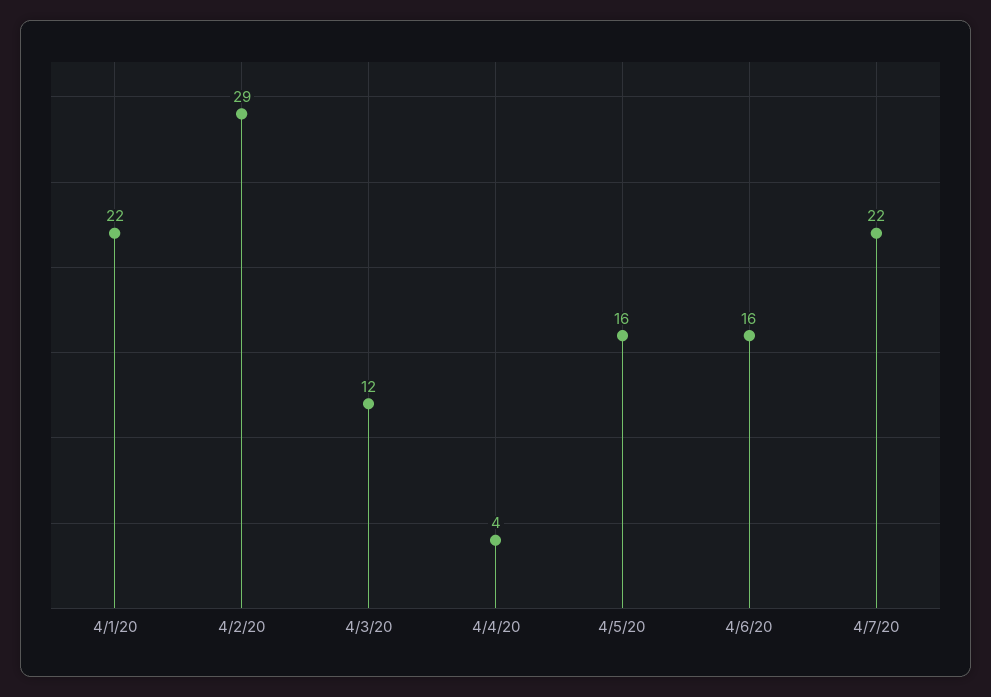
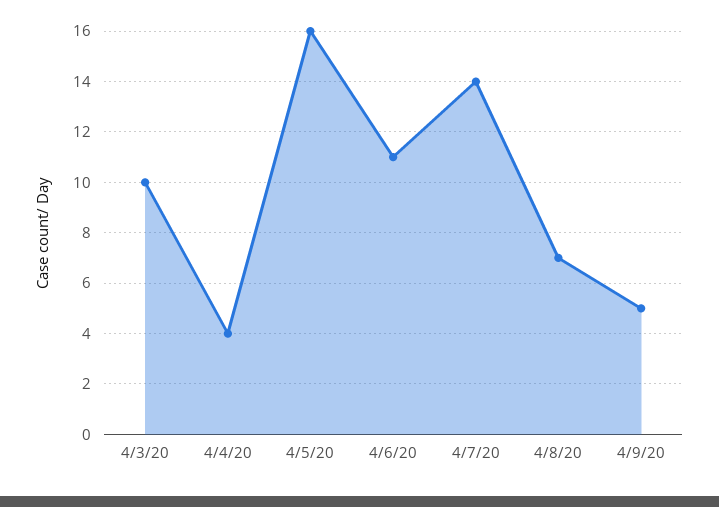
4/1/20: 22 -> none
4/2/20: 29 -> none
4/3/20: 12 -> 10
4/6/20: 16 -> 11
4/7/20: 22 -> 14
4/8/20: none -> 7
4/9/20: none -> 5

